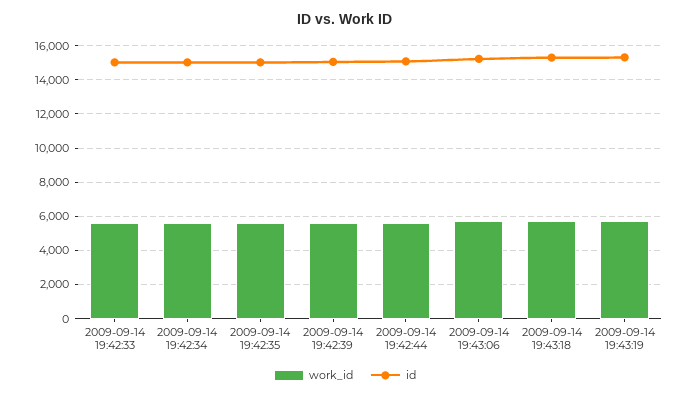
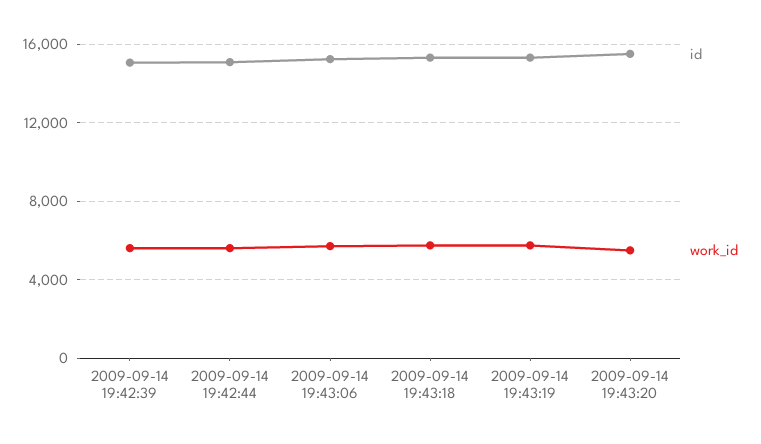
work_id, 2009-09-14 19:42:33: 5500 -> none
id, 2009-09-14 19:42:33: 15000 -> none
work_id, 2009-09-14 19:42:34: 5500 -> none
id, 2009-09-14 19:42:34: 15000 -> none
work_id, 2009-09-14 19:42:35: 5500 -> none
id, 2009-09-14 19:42:35: 15000 -> none
id, 2009-09-14 19:43:20: none -> 15500
work_id, 2009-09-14 19:43:20: none -> 5500

